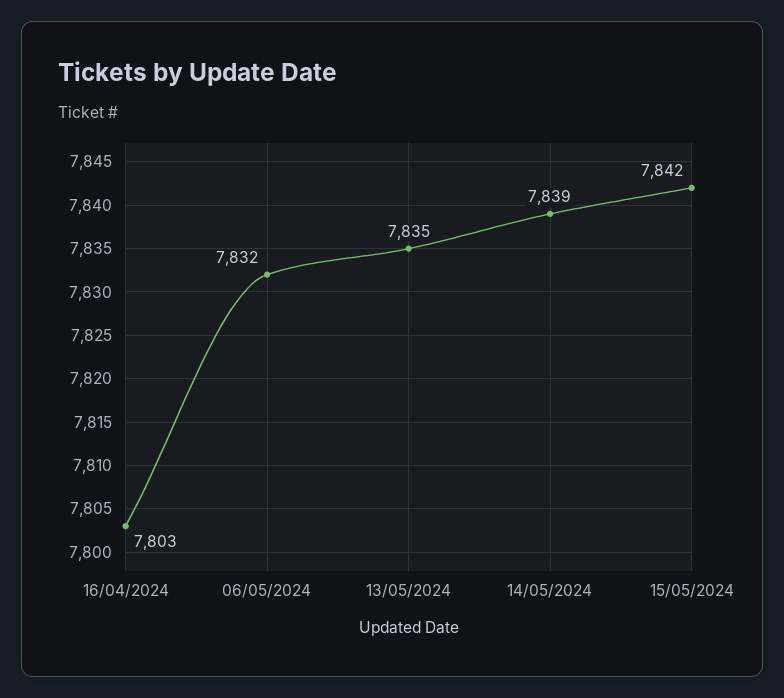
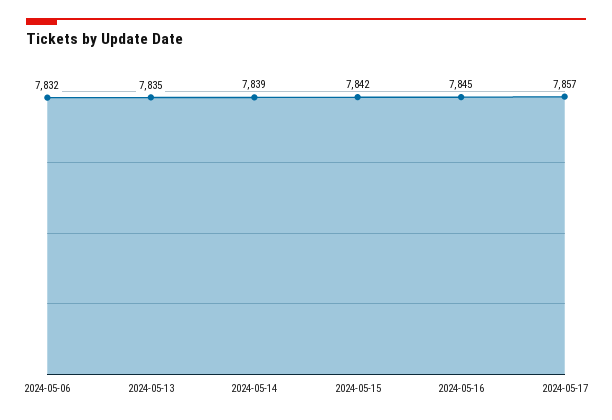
16/04/2024: 7803 -> none
2024-05-16: none -> 7845
2024-05-17: none -> 7857

